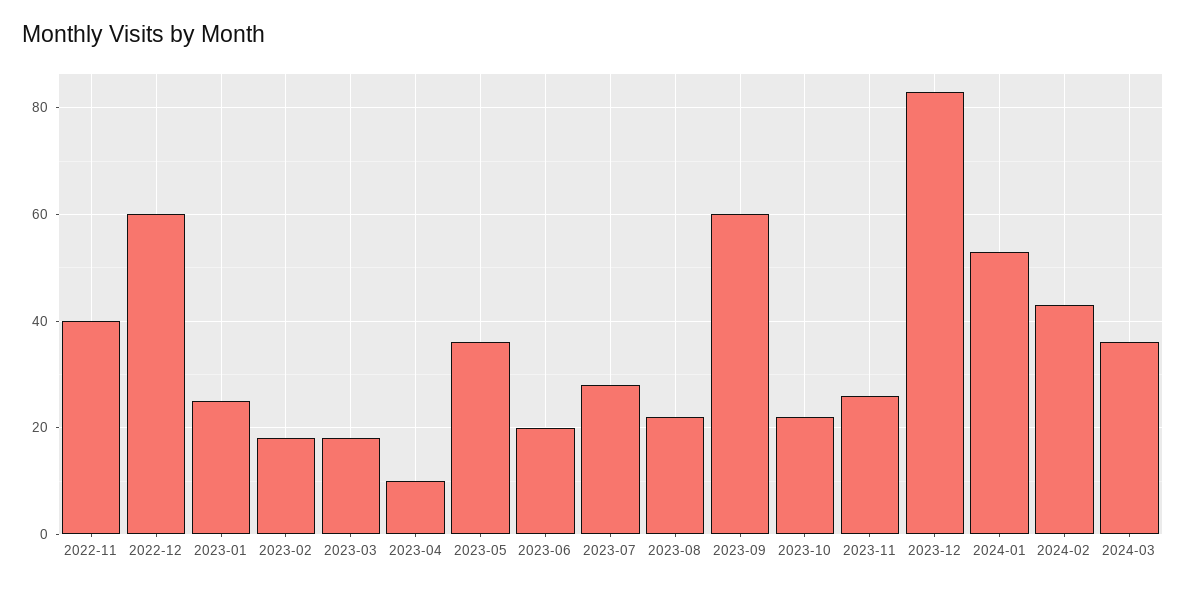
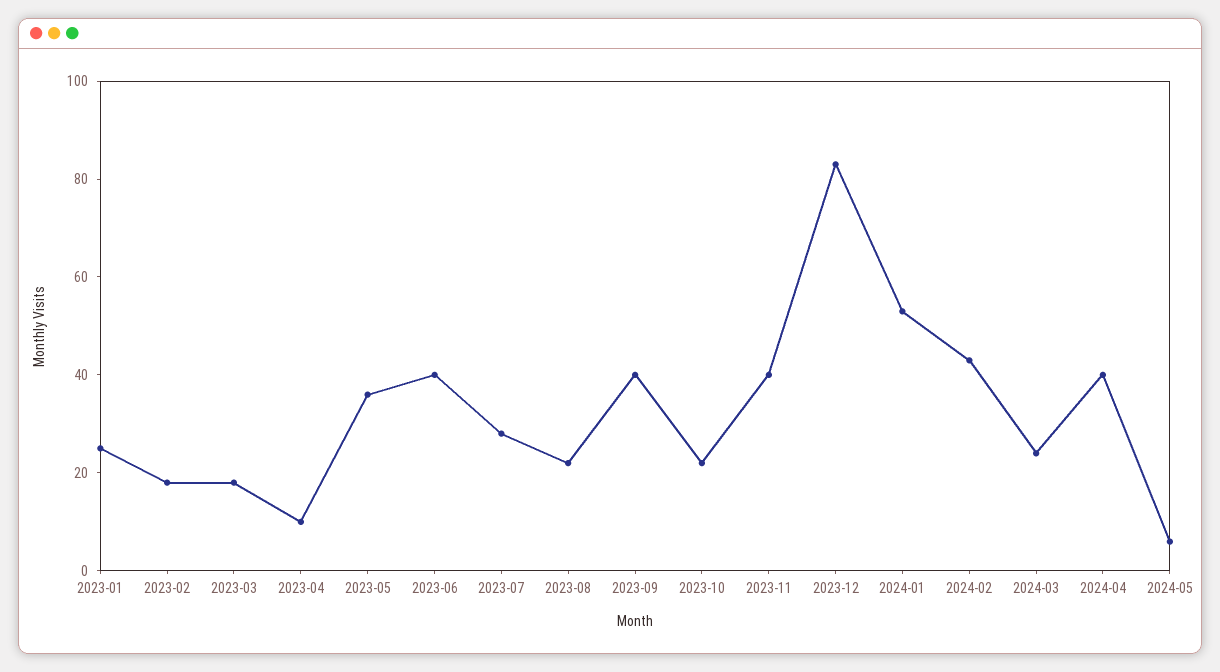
2022-11: 40 -> none
2022-12: 60 -> none
2023-06: 20 -> 40
2023-09: 60 -> 40
2023-11: 25 -> 40
2024-03: 35 -> 25
2024-04: none -> 40
2024-05: none -> 5

